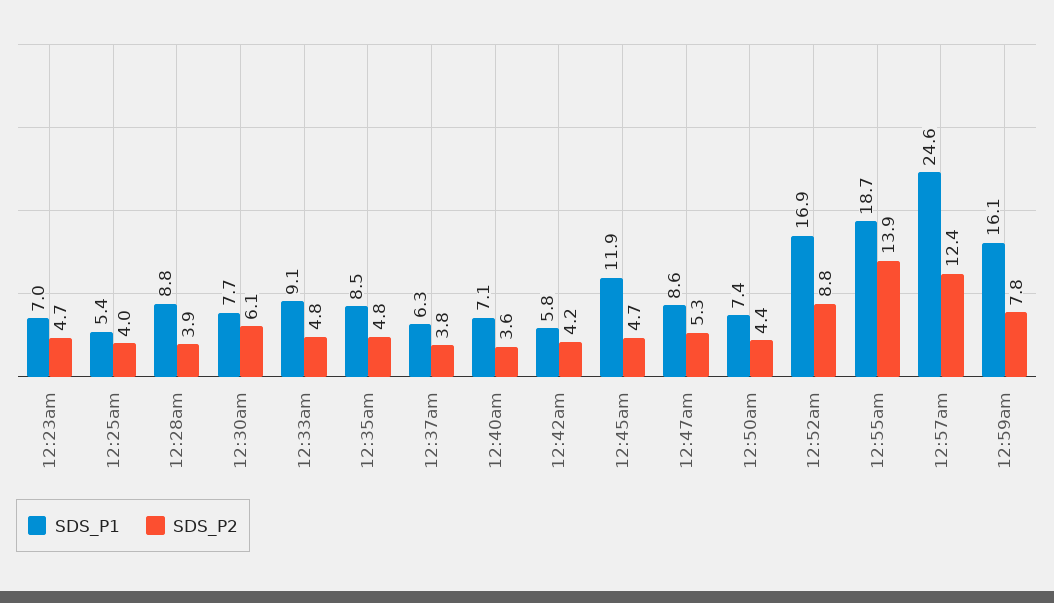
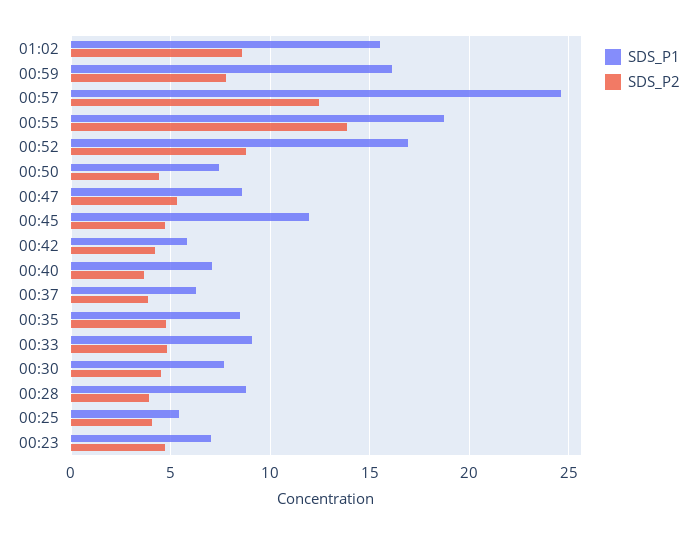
SDS_P2, 12:30am: 6.1 -> 4.5
SDS_P1, 01:02: none -> 15.5
SDS_P2, 01:02: none -> 8.5

